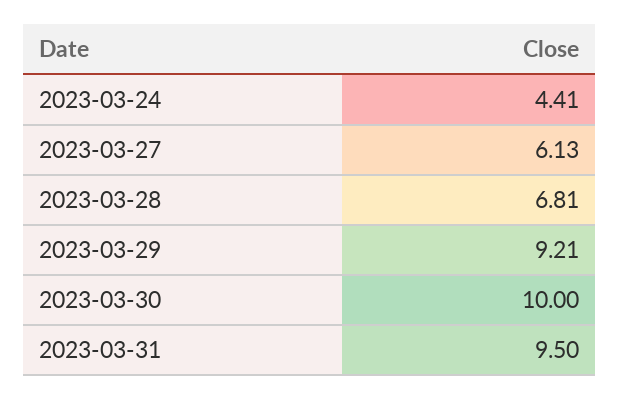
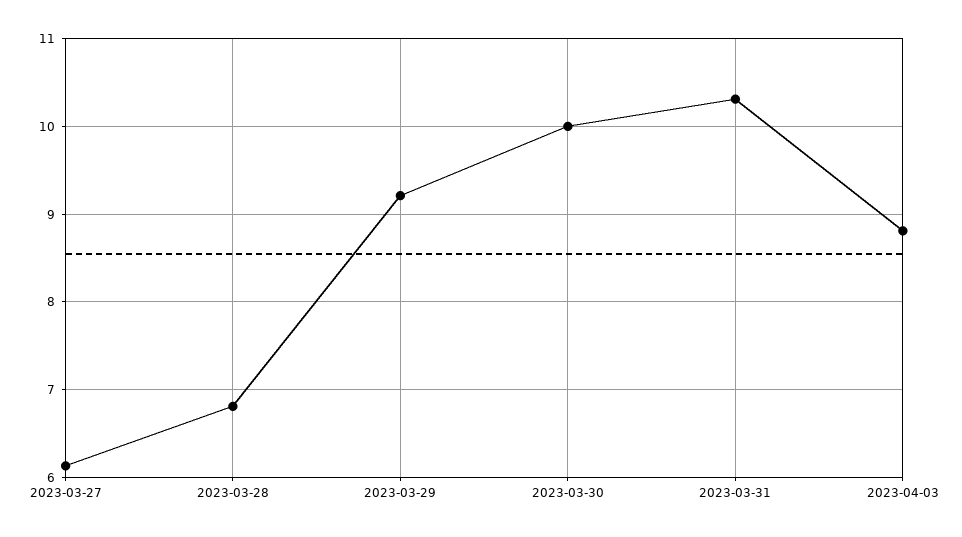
2023-03-24: 4.41 -> none
2023-03-31: 9.5 -> 10.3
2023-04-03: none -> 8.8

